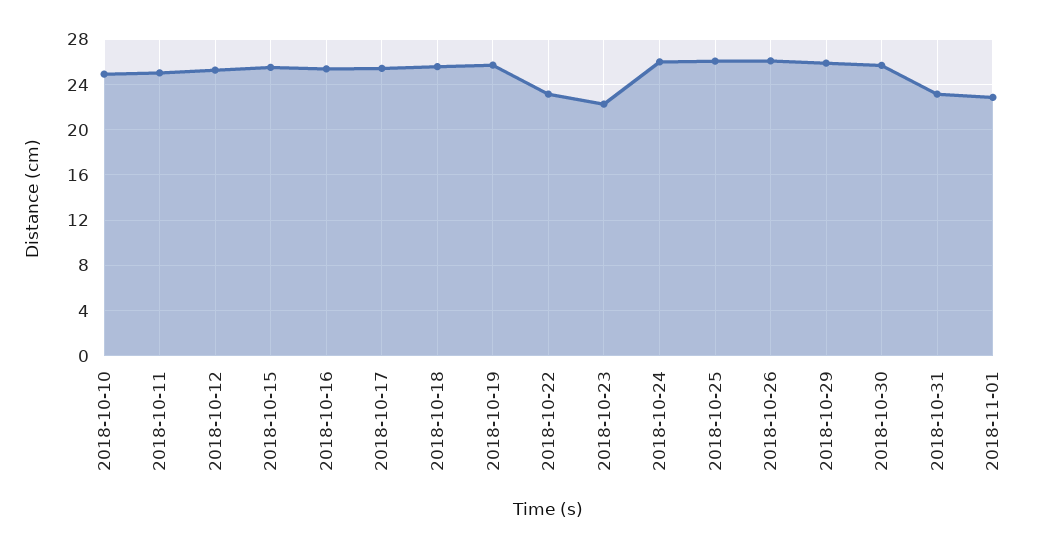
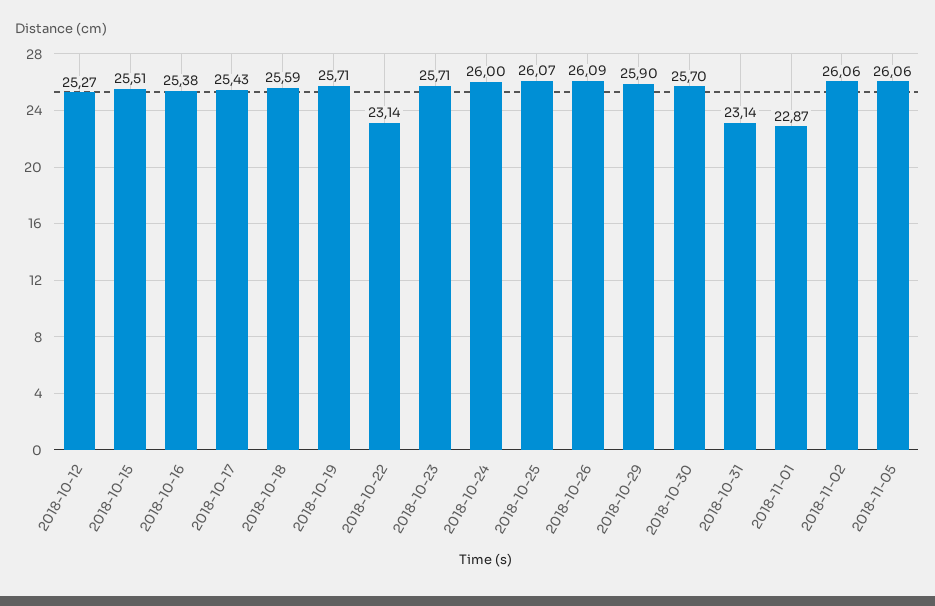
2018-10-10: 25 -> none
2018-10-11: 25 -> none
2018-10-23: 22 -> 25.71
2018-11-02: none -> 26.06
2018-11-05: none -> 26.06

